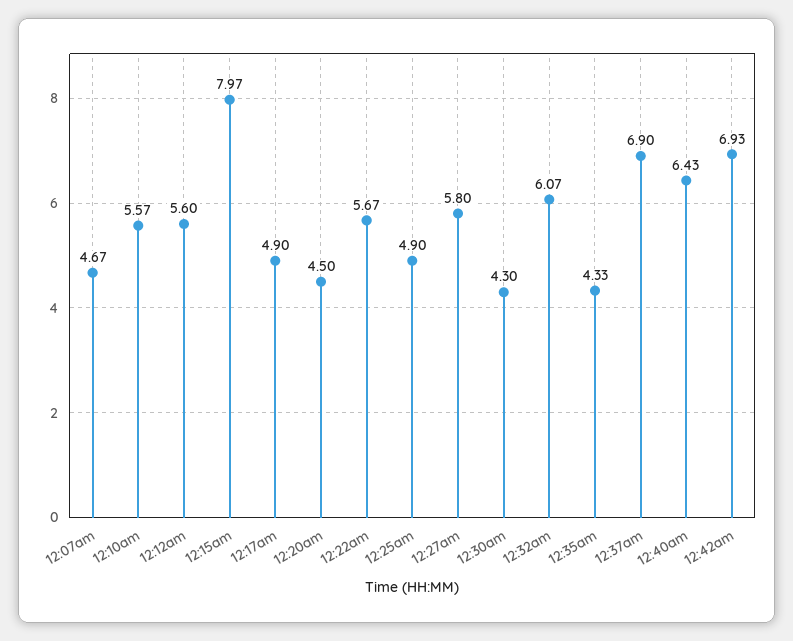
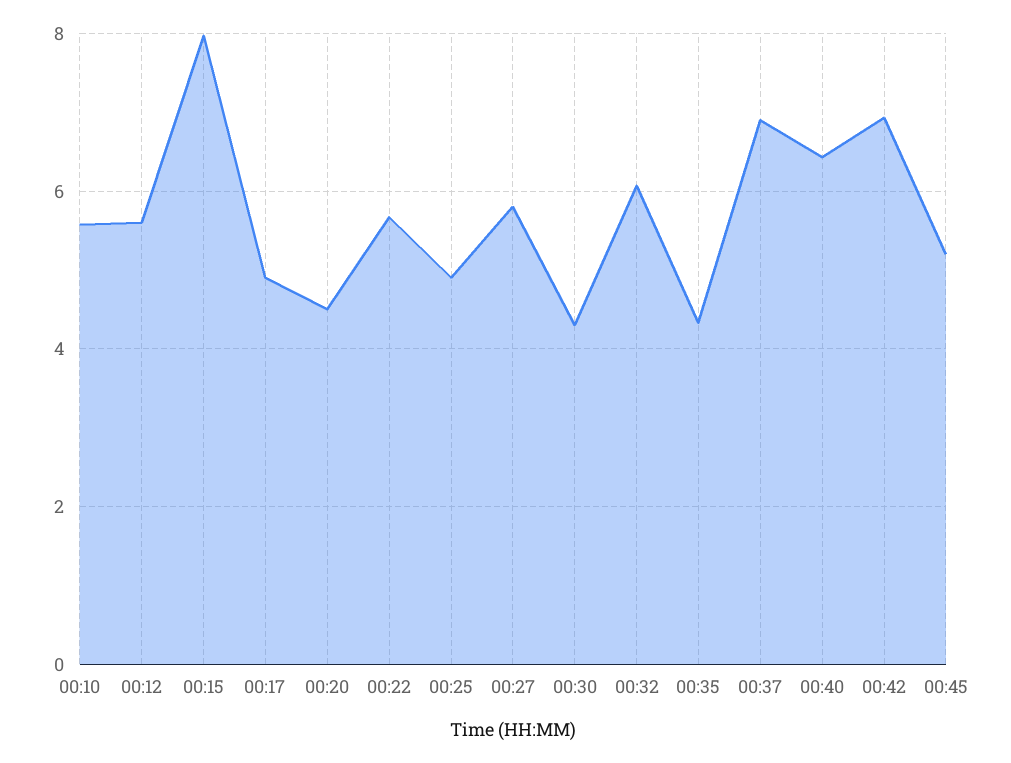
12:07am: 4.67 -> none
00:45: none -> 5.2

